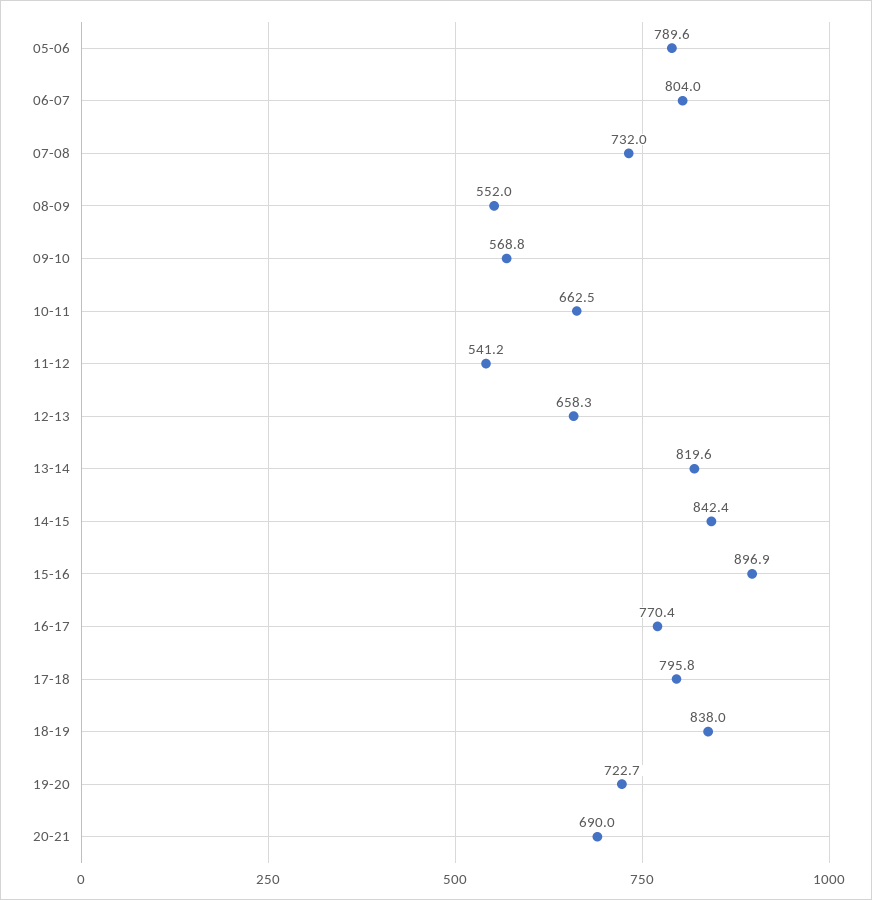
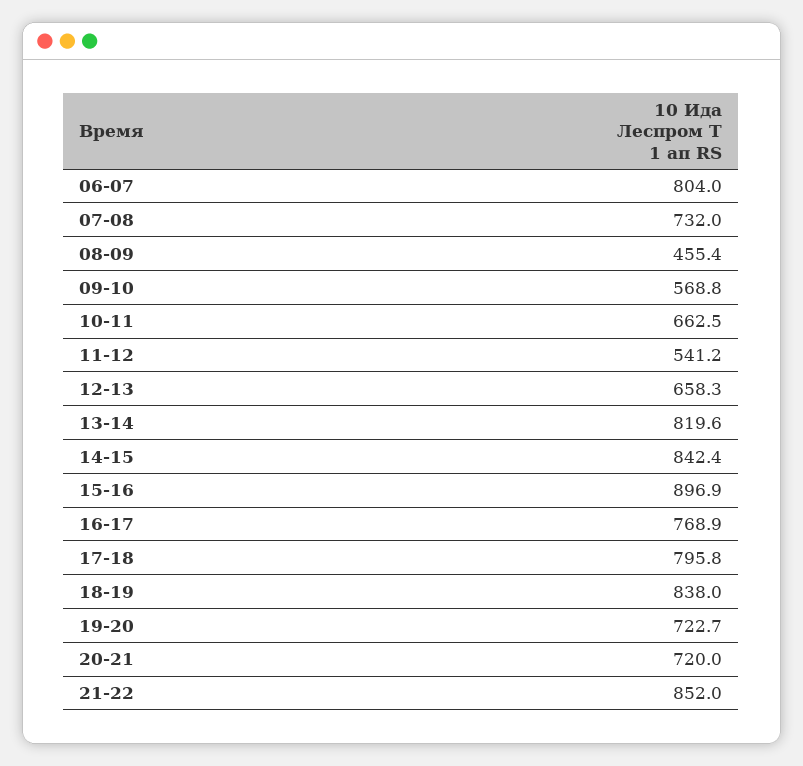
05-06: 789.6 -> none
08-09: 552 -> 455.4
16-17: 770.4 -> 768.9
20-21: 690 -> 720
21-22: none -> 852

